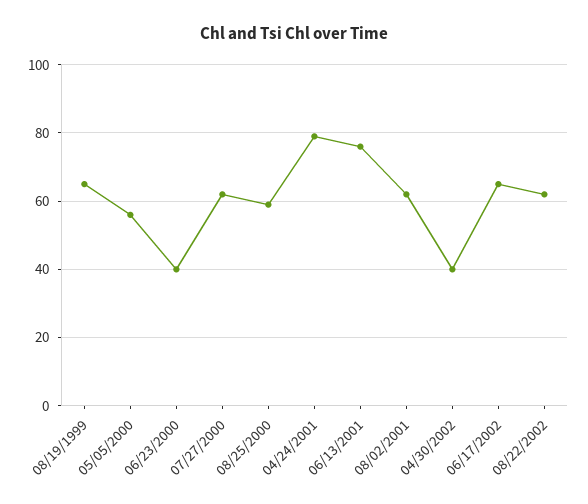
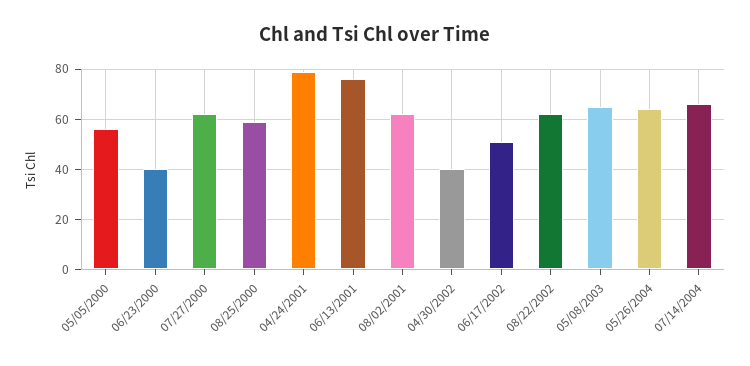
08/19/1999: 65 -> none
06/17/2002: 65 -> 50
05/08/2003: none -> 65
05/26/2004: none -> 65
07/14/2004: none -> 65

